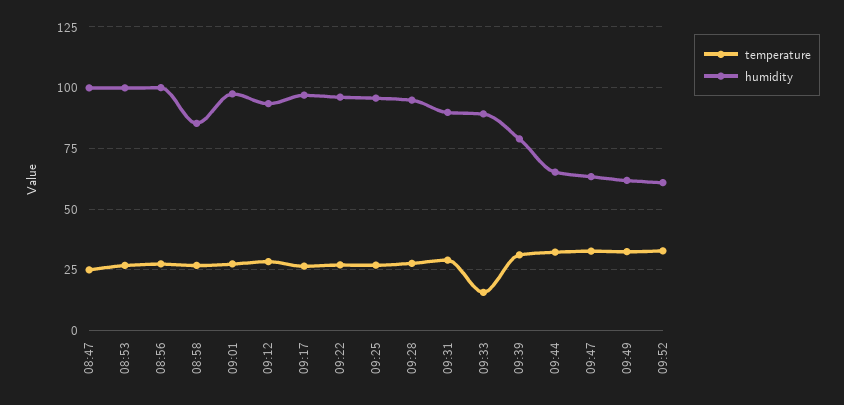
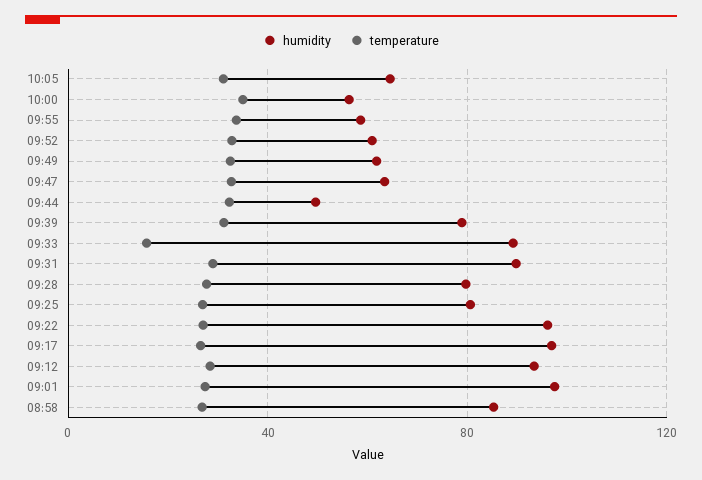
temperature, 08:47: 25 -> none
humidity, 08:47: 100 -> none
temperature, 08:53: 27.5 -> none
humidity, 08:53: 100 -> none
temperature, 08:56: 27.5 -> none
humidity, 08:56: 100 -> none
humidity, 09:25: 95 -> 80
humidity, 09:28: 95 -> 80
humidity, 09:44: 65 -> 50
humidity, 10:05: none -> 65
temperature, 10:05: none -> 30
humidity, 10:00: none -> 55
temperature, 10:00: none -> 35
humidity, 09:55: none -> 60
temperature, 09:55: none -> 35

